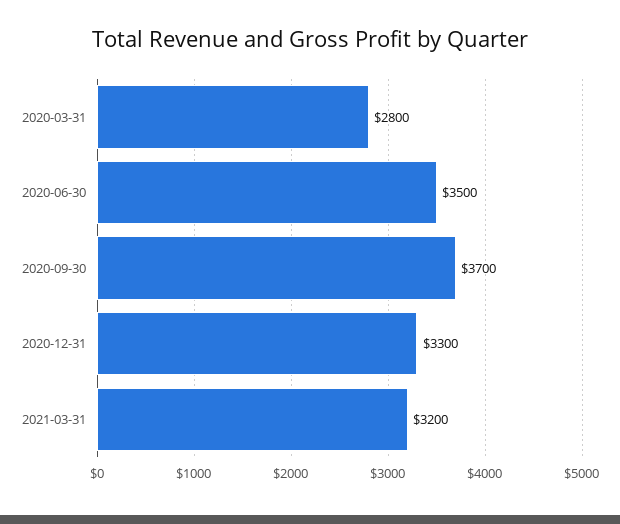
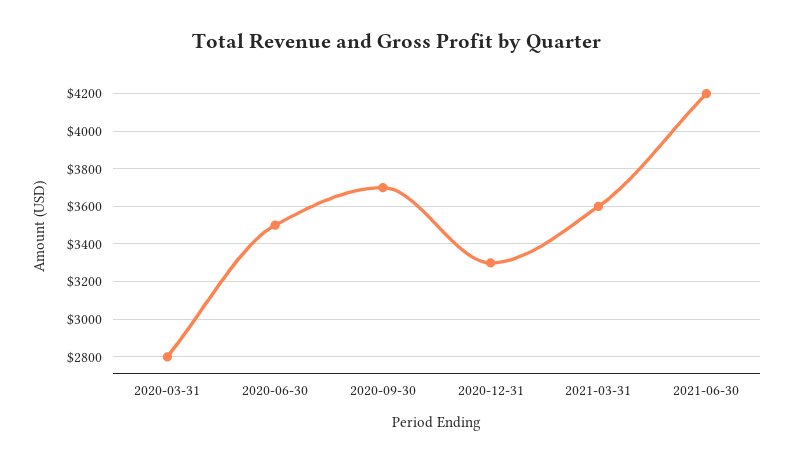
2021-03-31: 3200 -> 3600
2021-06-30: none -> 4200

